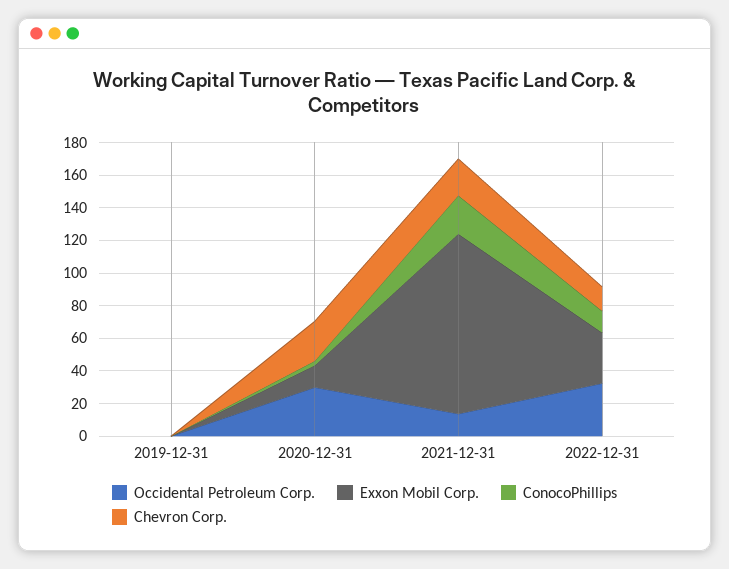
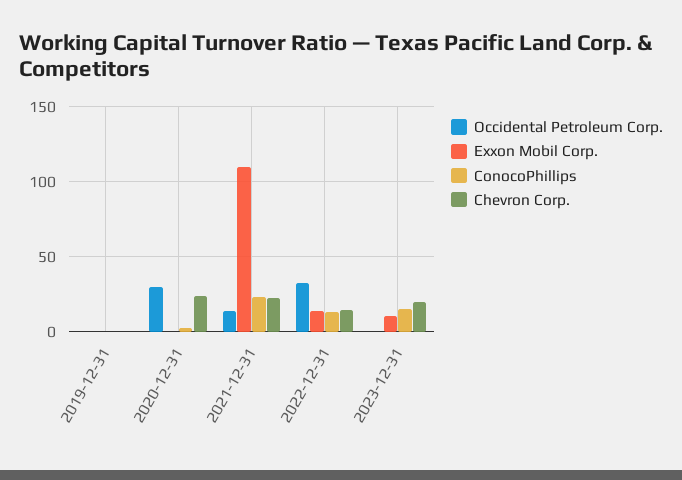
Exxon Mobil Corp., 2020-12-31: 15 -> 0
Exxon Mobil Corp., 2022-12-31: 30 -> 15
Occidental Petroleum Corp., 2023-12-31: none -> 0
Exxon Mobil Corp., 2023-12-31: none -> 10
ConocoPhillips, 2023-12-31: none -> 15
Chevron Corp., 2023-12-31: none -> 20

